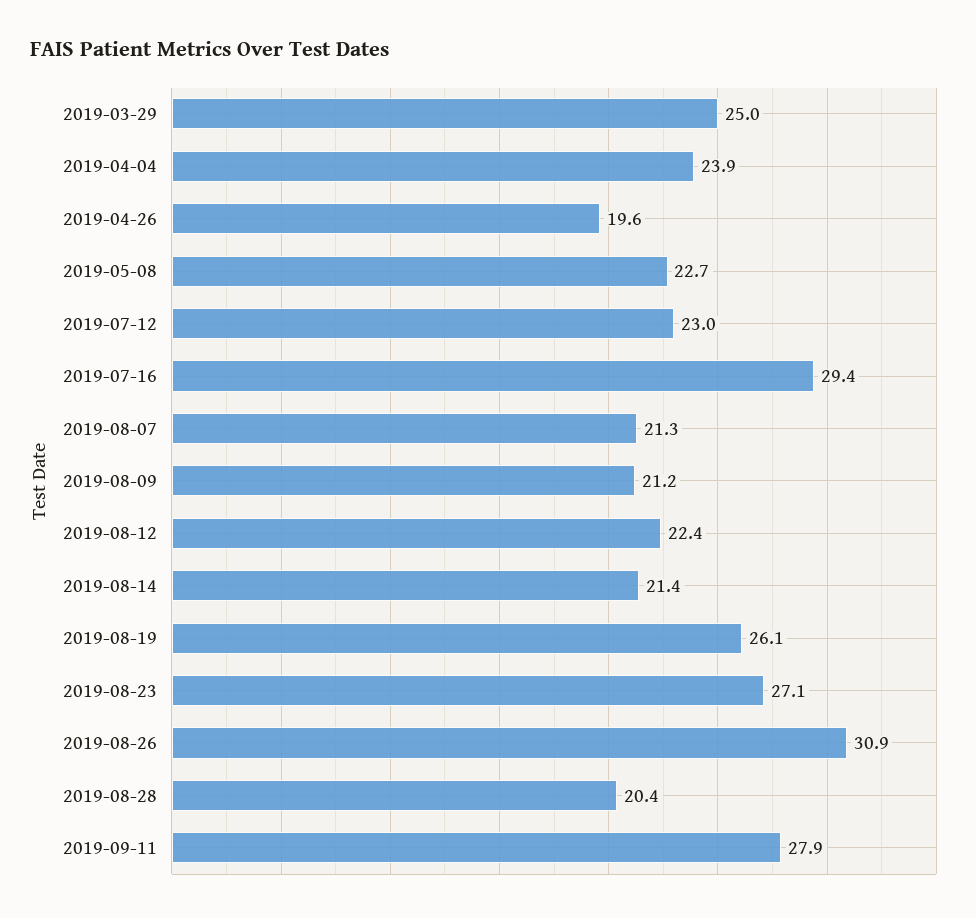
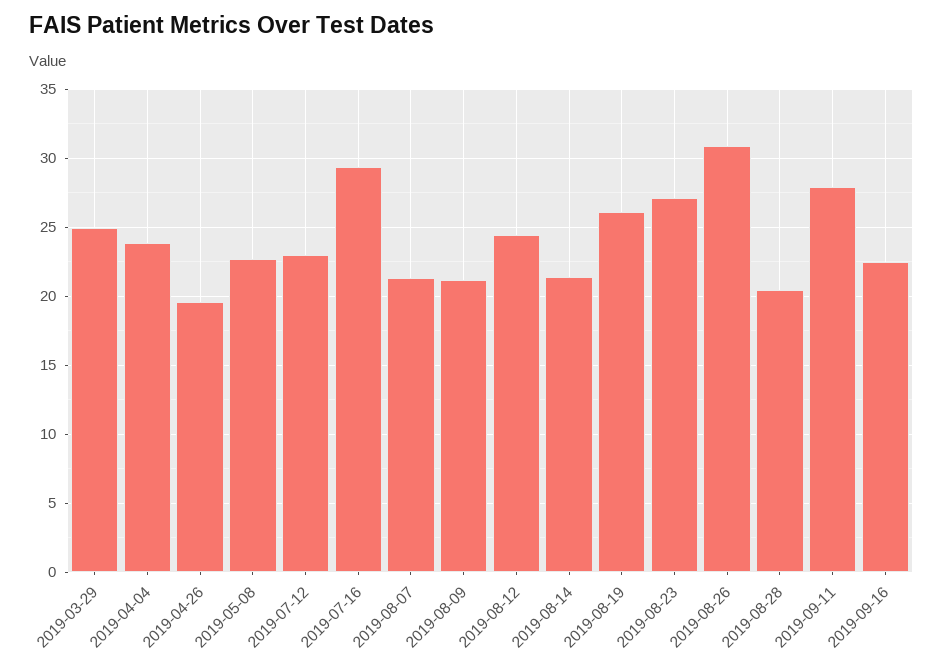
2019-08-12: 22.4 -> 24.5
2019-09-16: none -> 22.5

